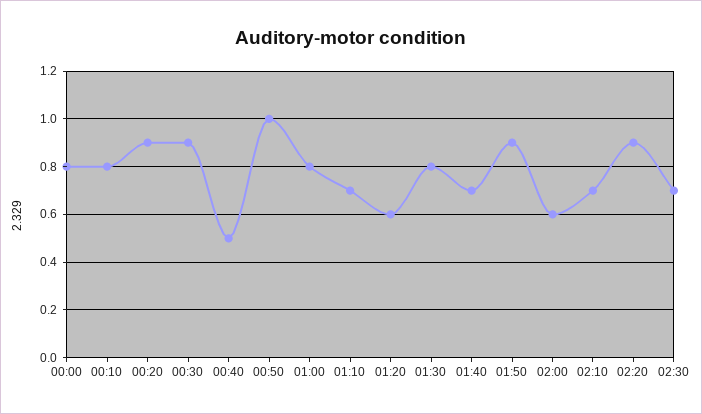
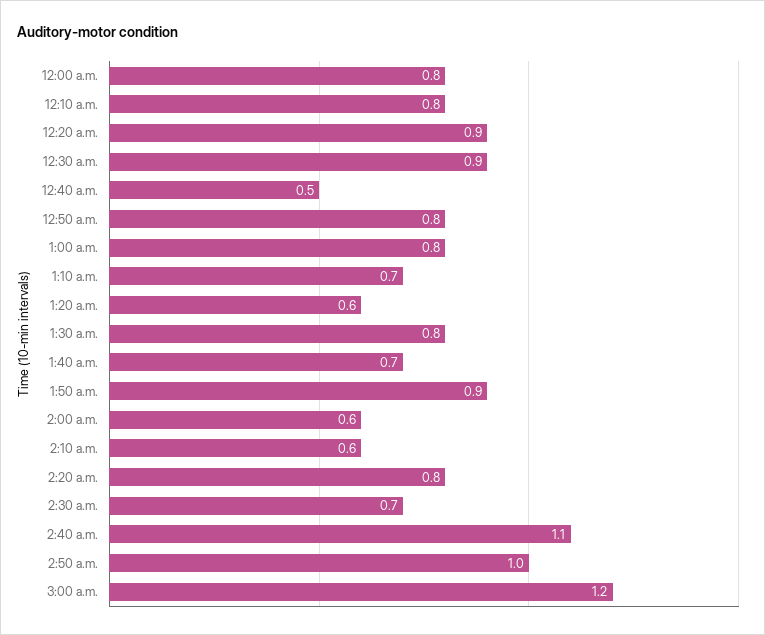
00:50: 1 -> 0.8
02:10: 0.7 -> 0.6
02:20: 0.9 -> 0.8
2:40 a.m.: none -> 1.1
2:50 a.m.: none -> 1
3:00 a.m.: none -> 1.2

